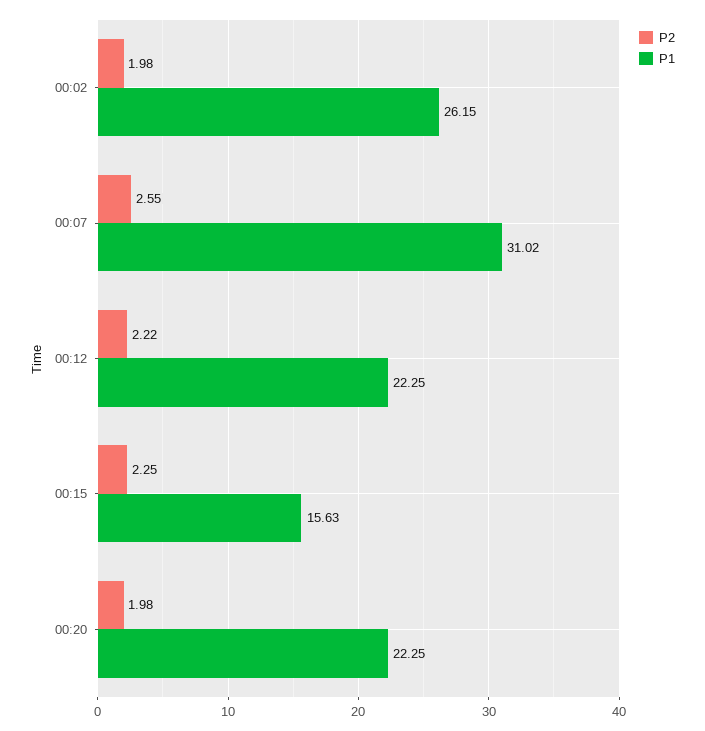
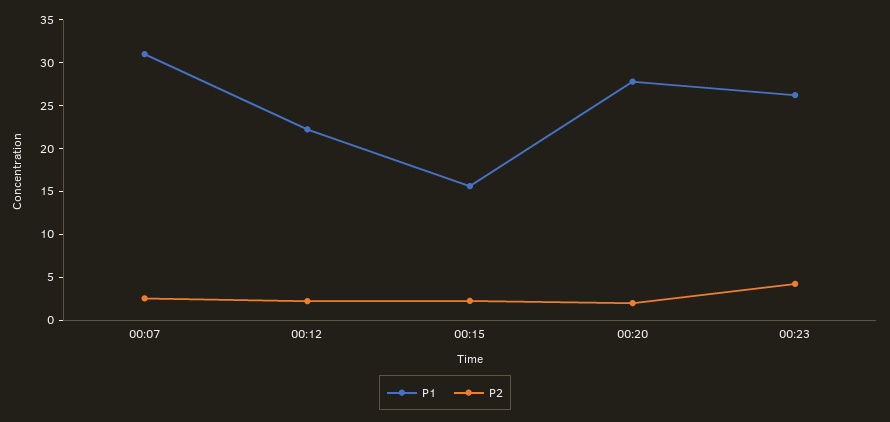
P2, 00:02: 1.98 -> none
P1, 00:02: 26.15 -> none
P1, 00:20: 22.25 -> 28
P1, 00:23: none -> 26
P2, 00:23: none -> 4

